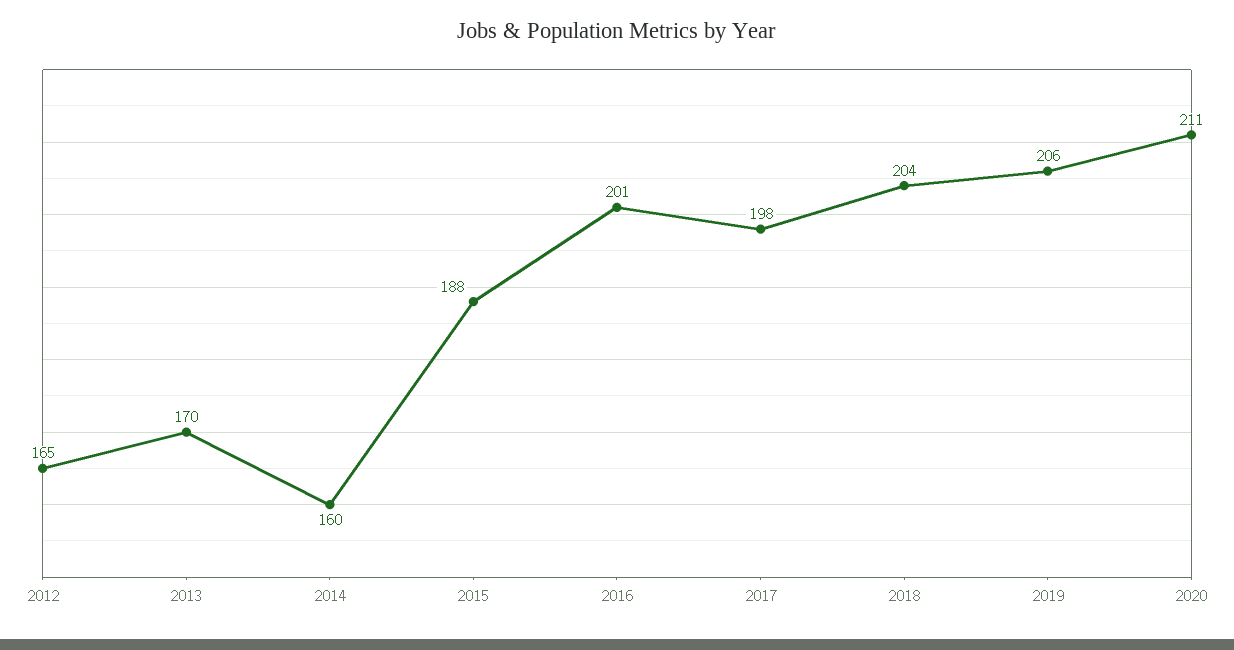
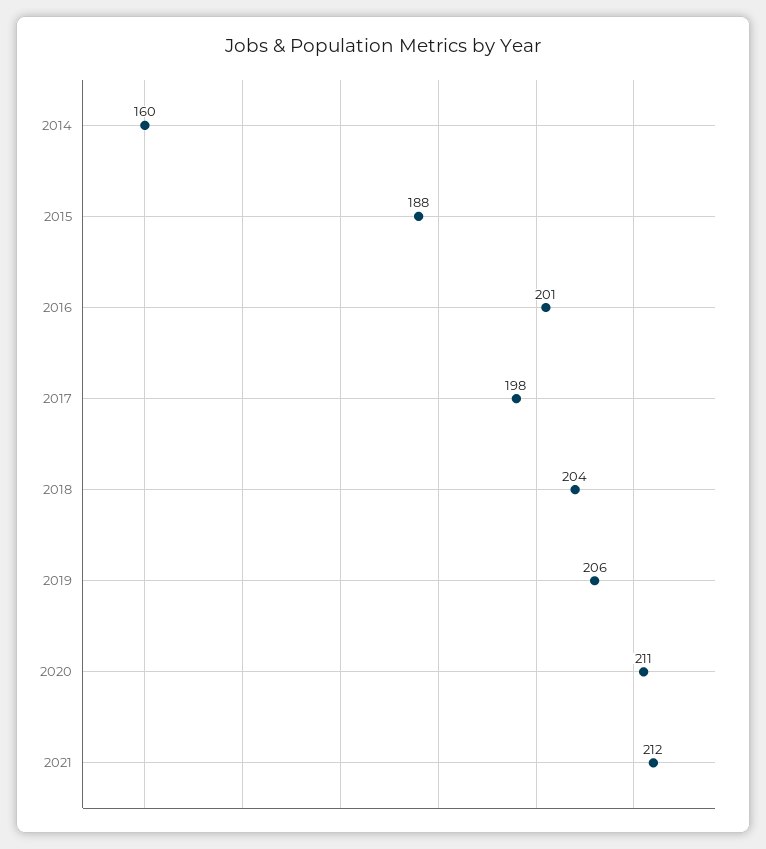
2012: 165 -> none
2013: 170 -> none
2021: none -> 212

